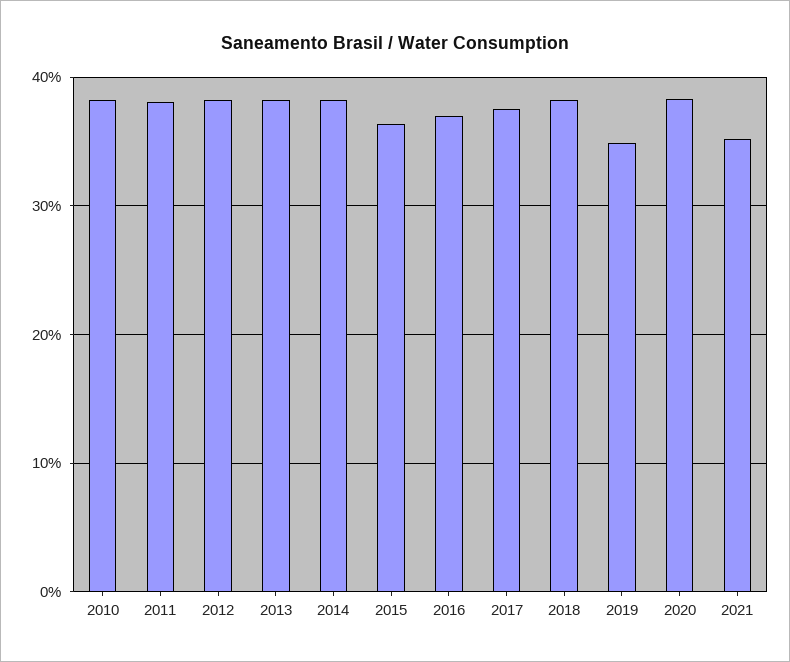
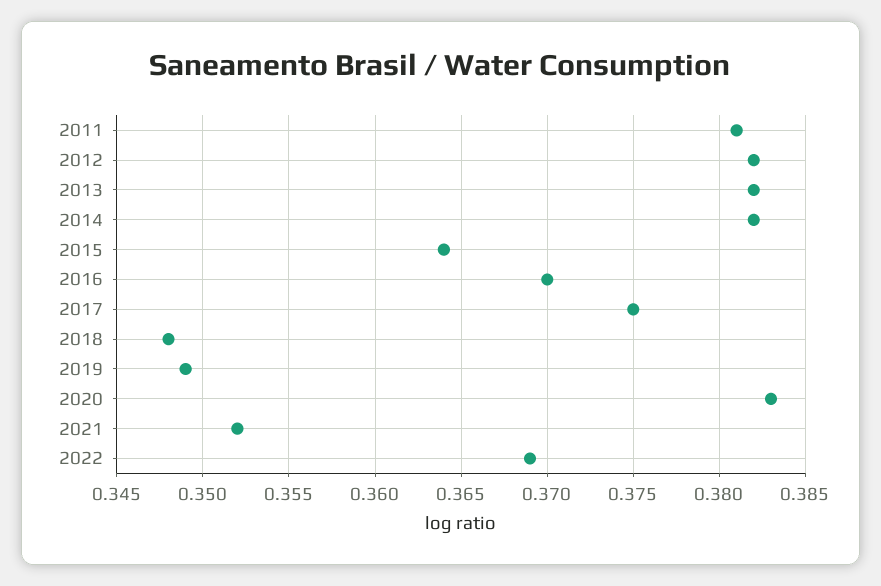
2010: 0.38 -> none
2018: 0.38 -> 0.348
2022: none -> 0.369

